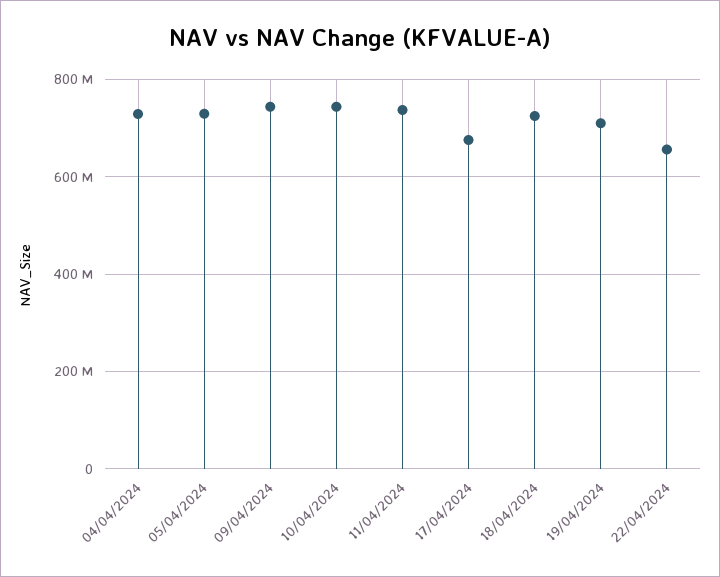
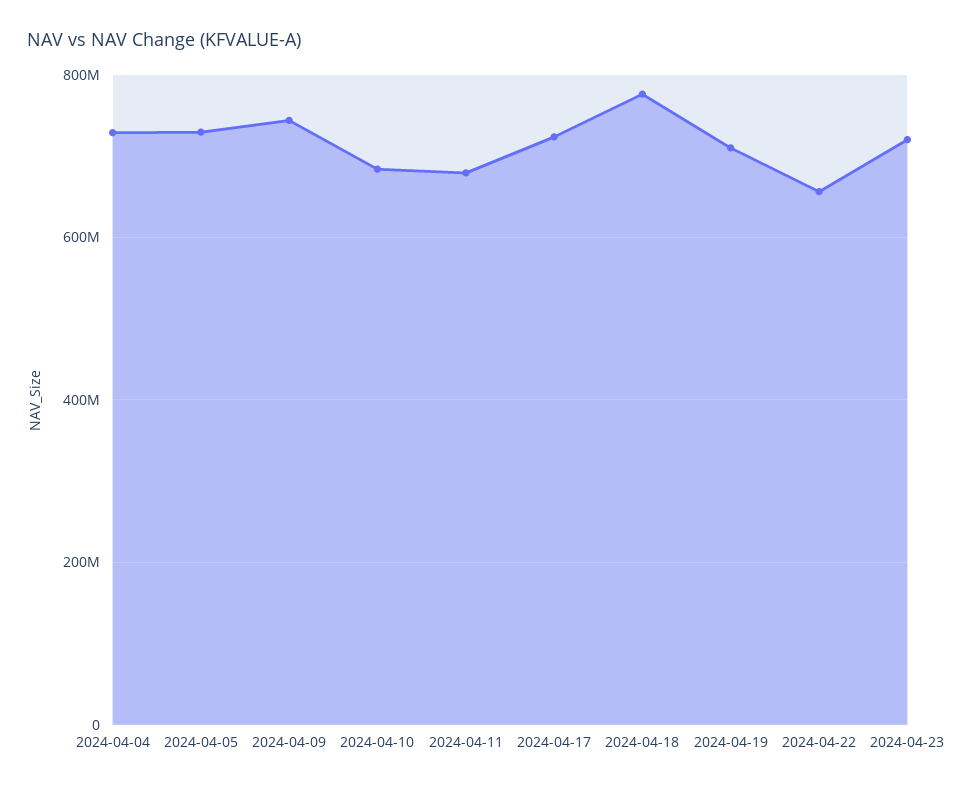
10/04/2024: 740000000 -> 680000000
11/04/2024: 740000000 -> 680000000
17/04/2024: 680000000 -> 720000000
18/04/2024: 720000000 -> 780000000
2024-04-23: none -> 720000000

